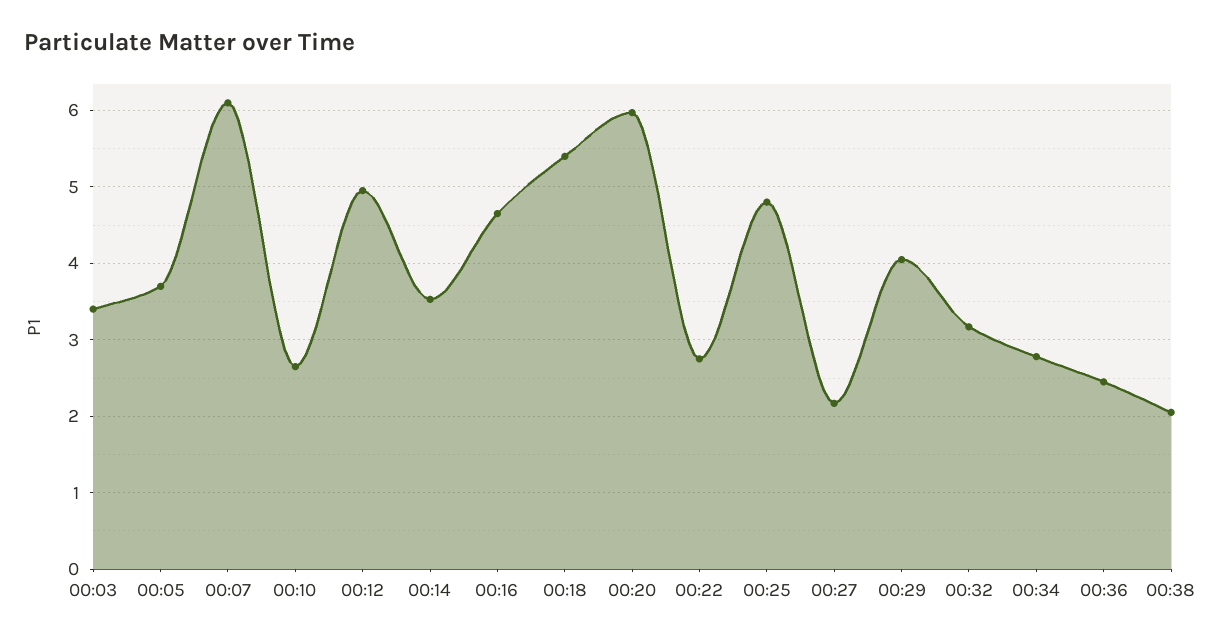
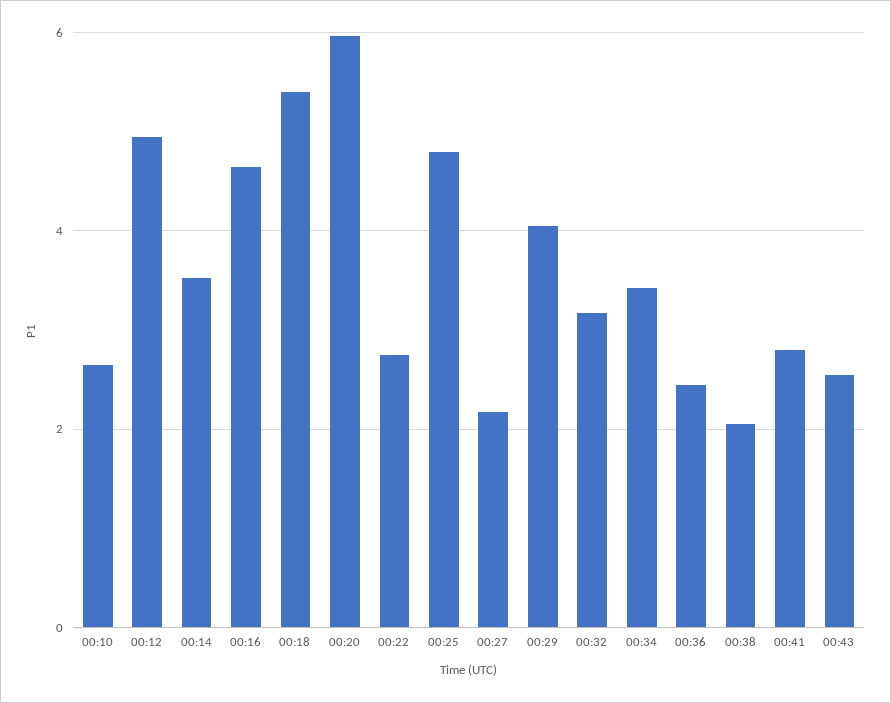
00:03: 3.4 -> none
00:05: 3.7 -> none
00:07: 6.1 -> none
00:34: 2.8 -> 3.4
00:41: none -> 2.8
00:43: none -> 2.6

